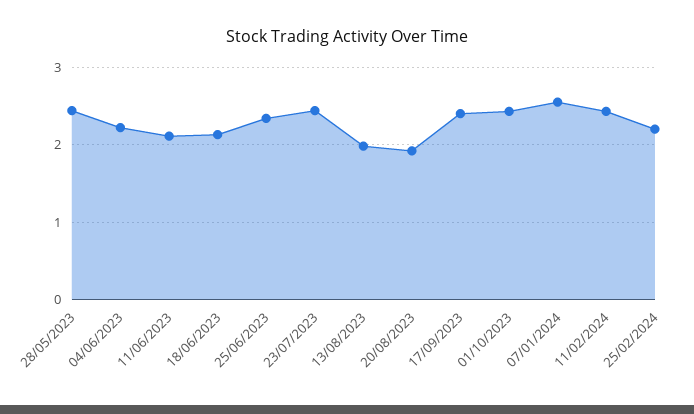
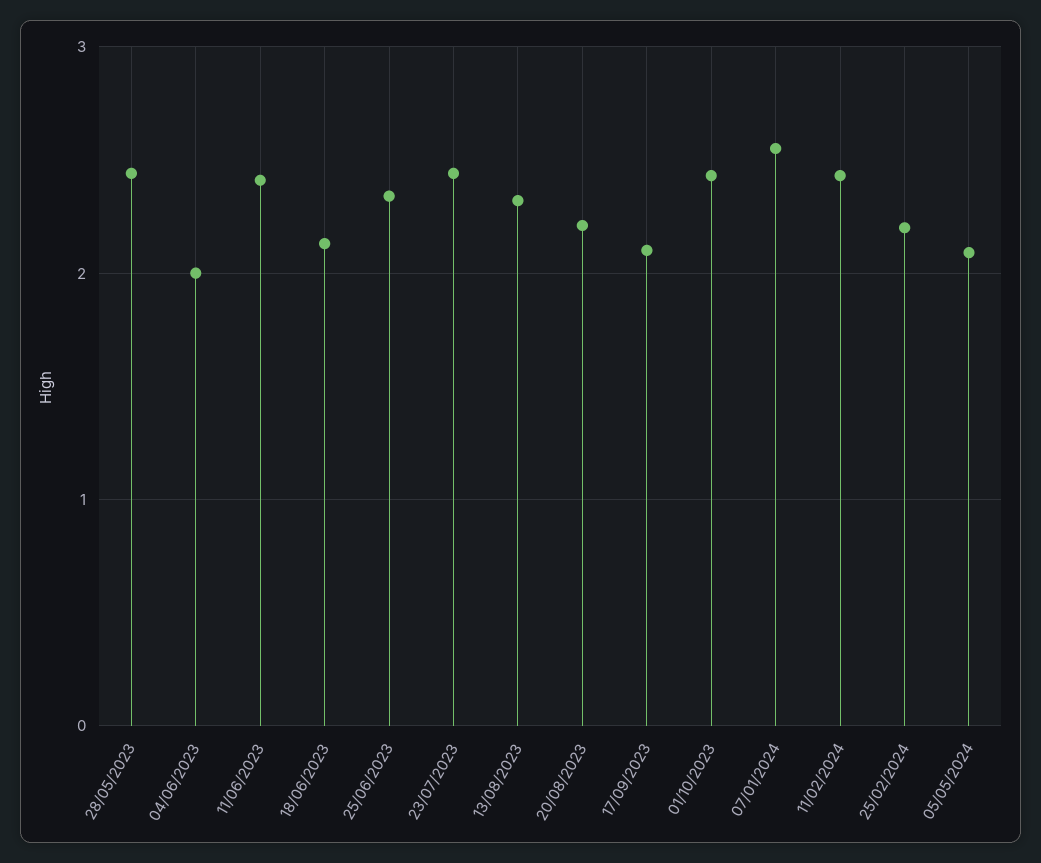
04/06/2023: 2.2 -> 2
11/06/2023: 2.1 -> 2.4
13/08/2023: 2 -> 2.3
20/08/2023: 1.9 -> 2.2
17/09/2023: 2.4 -> 2.1
05/05/2024: none -> 2.1

